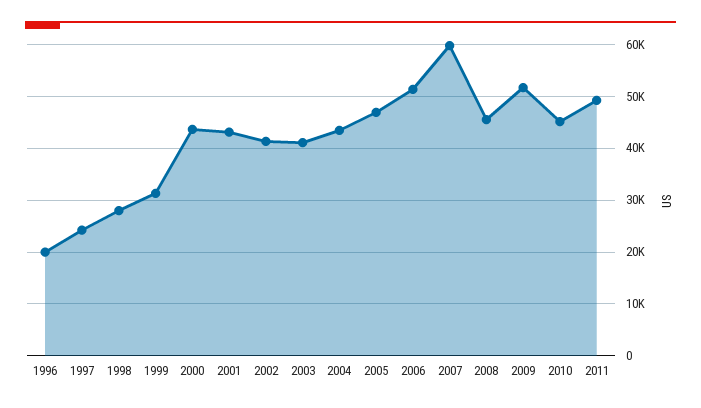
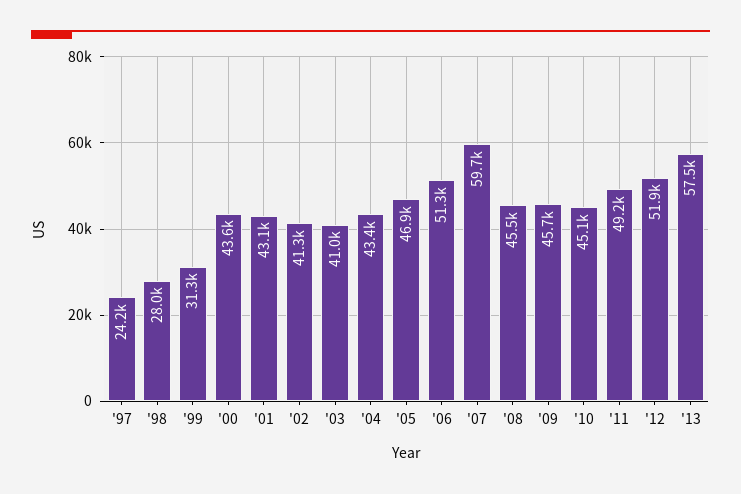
1996: 20000 -> none
2009: 52000 -> 45700
'12: none -> 51900
'13: none -> 57500

